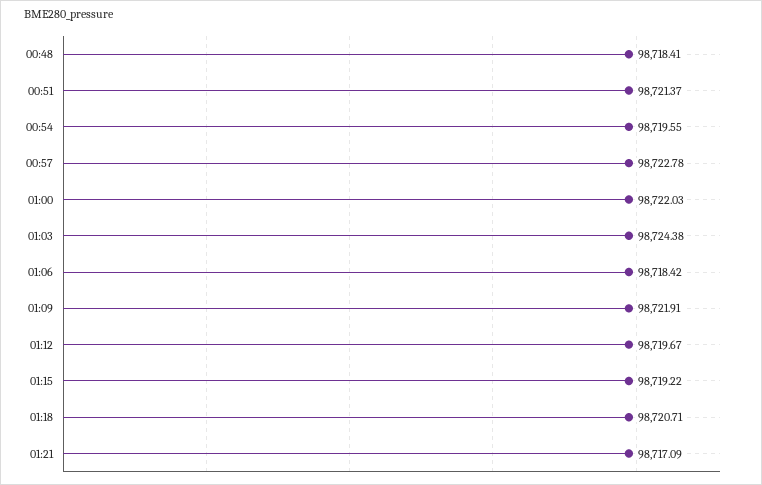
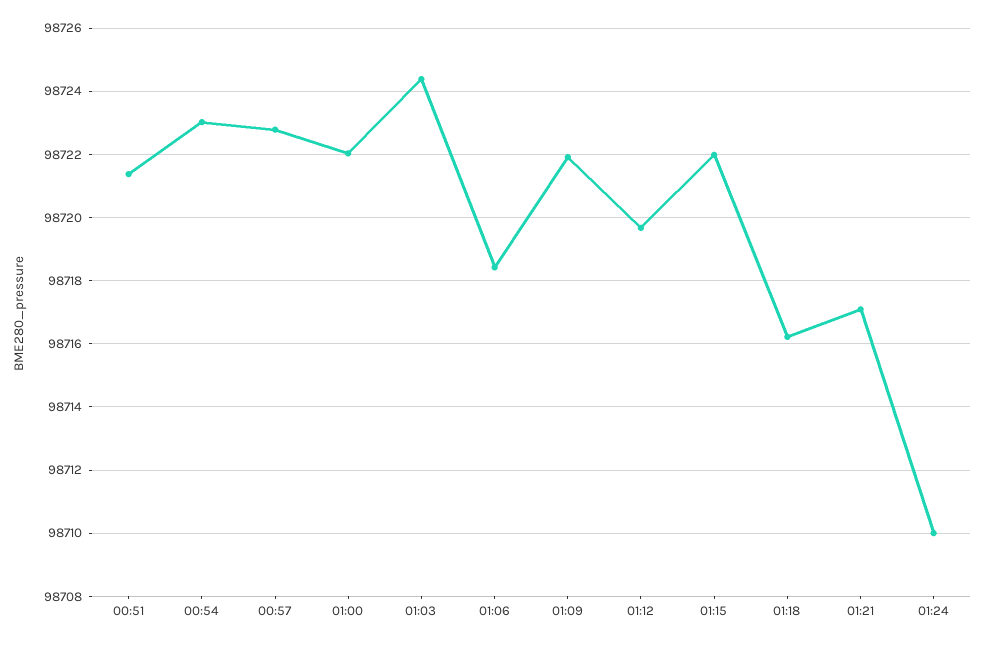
00:48: 98718.41 -> none
00:54: 98719.55 -> 98723
01:15: 98719.22 -> 98722
01:18: 98720.71 -> 98716.2
01:24: none -> 98710

